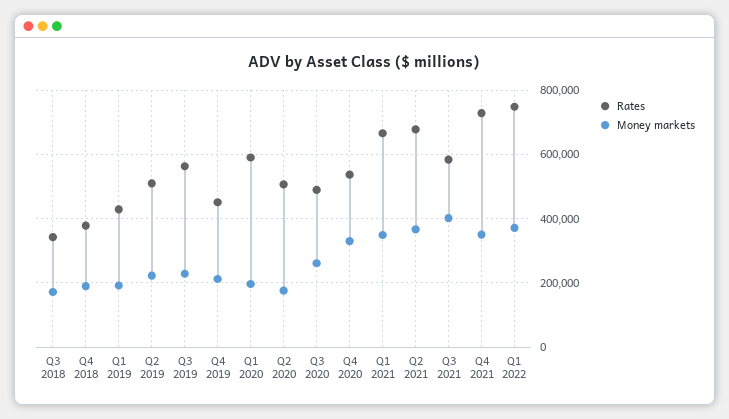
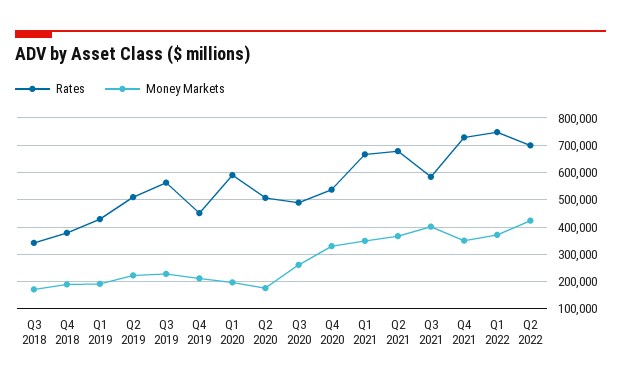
Rates, Q2 2022: none -> 700000
Money markets, Q2 2022: none -> 425000

